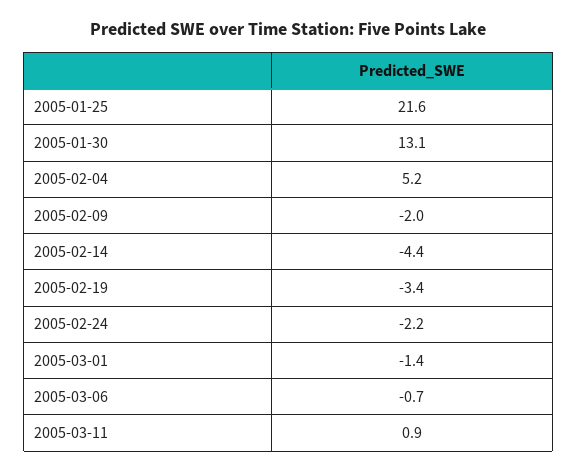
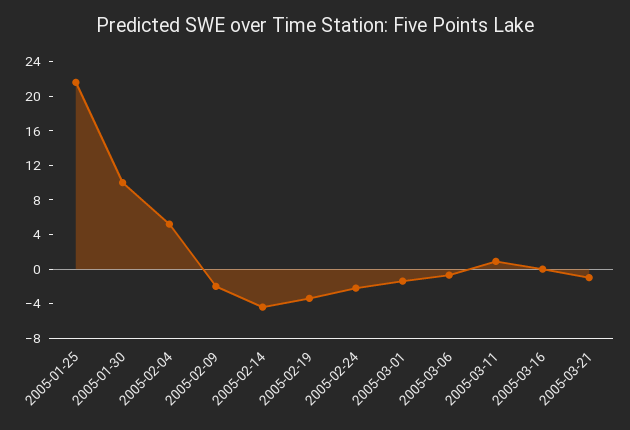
2005-01-30: 13.1 -> 10
2005-03-16: none -> 0
2005-03-21: none -> -1

